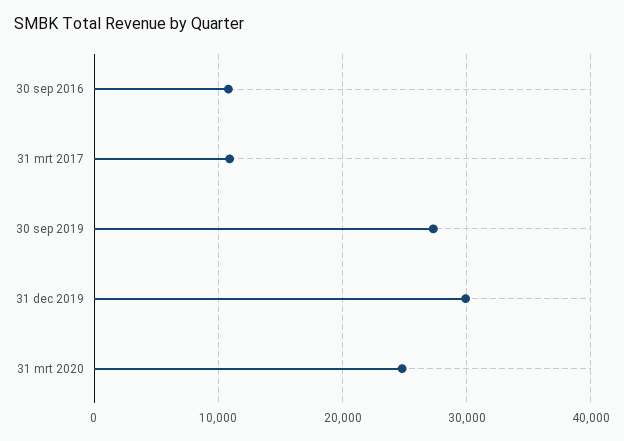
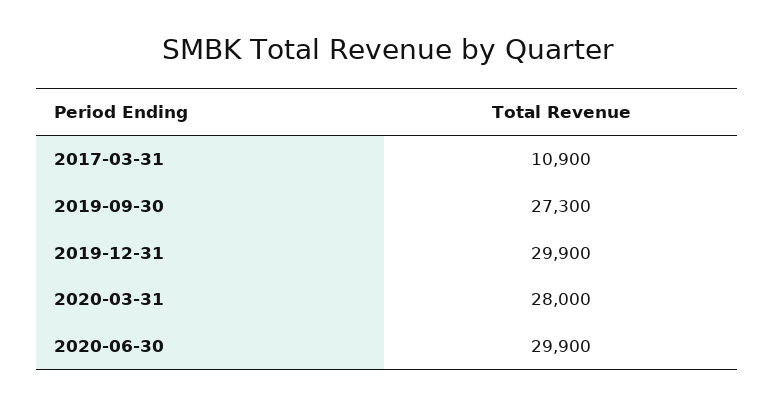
30 sep 2016: 11000 -> none
31 mrt 2020: 25000 -> 28000
2020-06-30: none -> 29900

